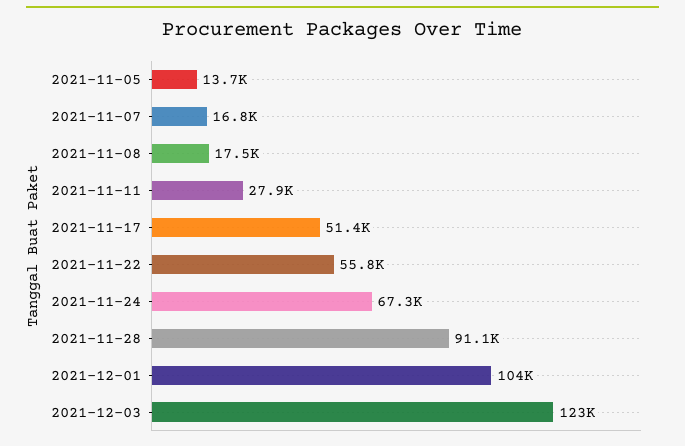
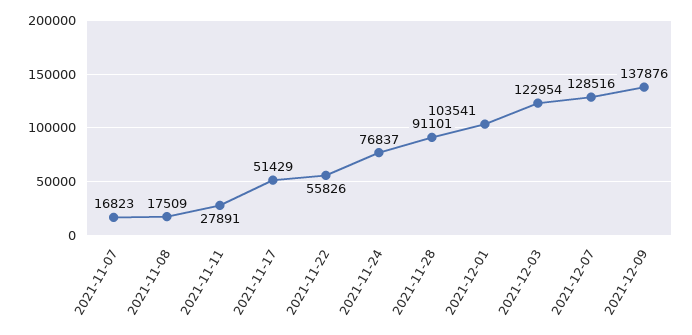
2021-11-05: 13700 -> none
2021-11-24: 67300 -> 76837
2021-12-07: none -> 128516
2021-12-09: none -> 137876

